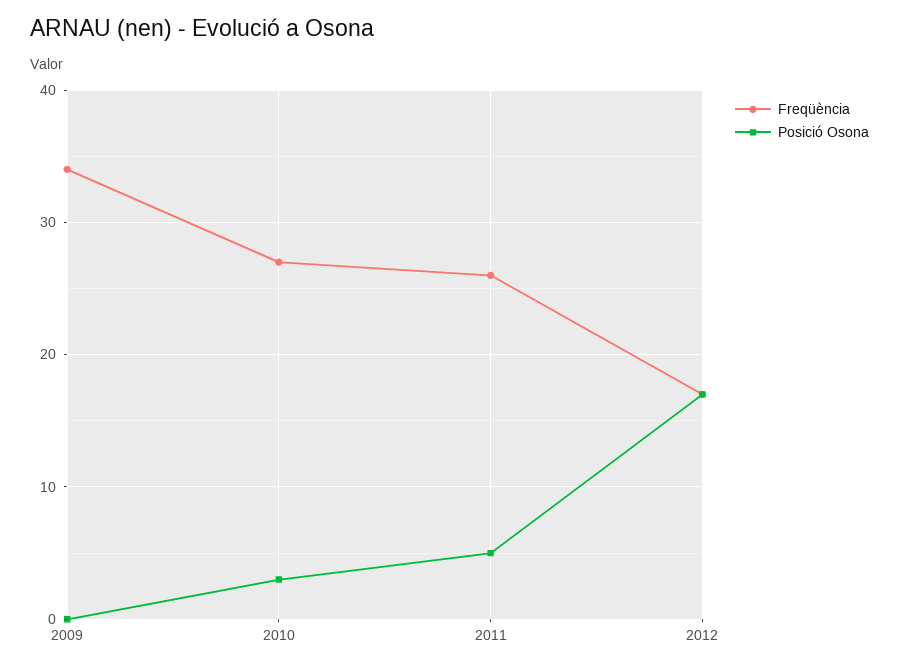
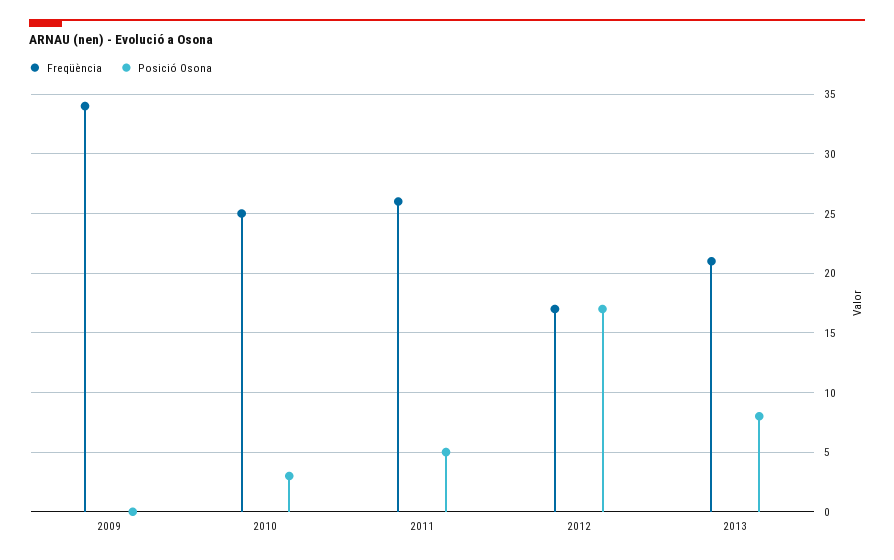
Freqüència, 2010: 27 -> 25
Freqüència, 2013: none -> 21
Posició Osona, 2013: none -> 8

